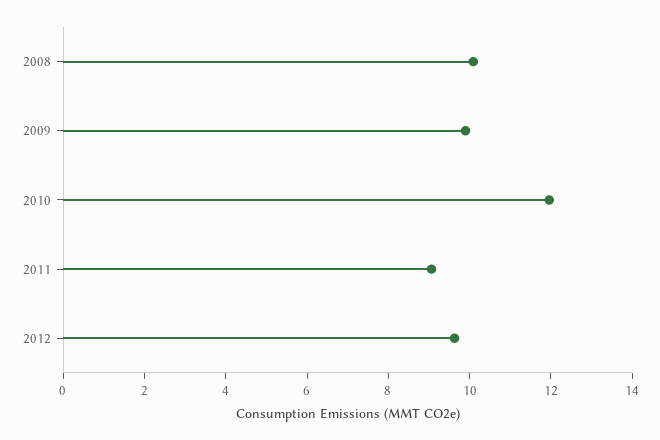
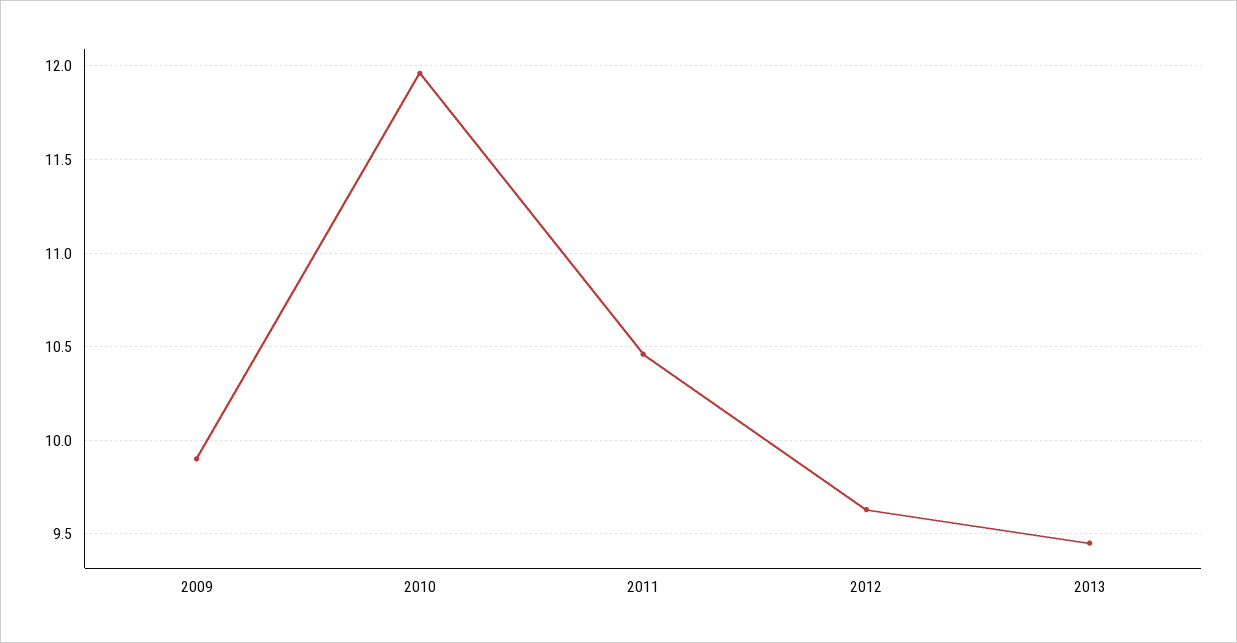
2008: 10 -> none
2011: 9 -> 10.45
2013: none -> 9.45

